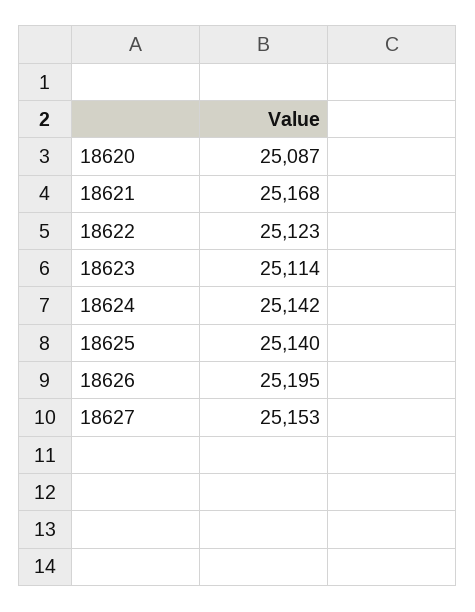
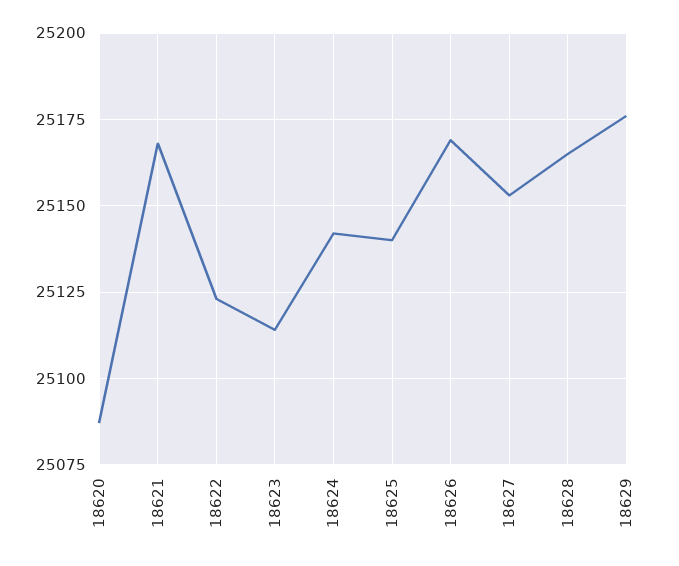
18626: 25195 -> 25170
18628: none -> 25165
18629: none -> 25175

